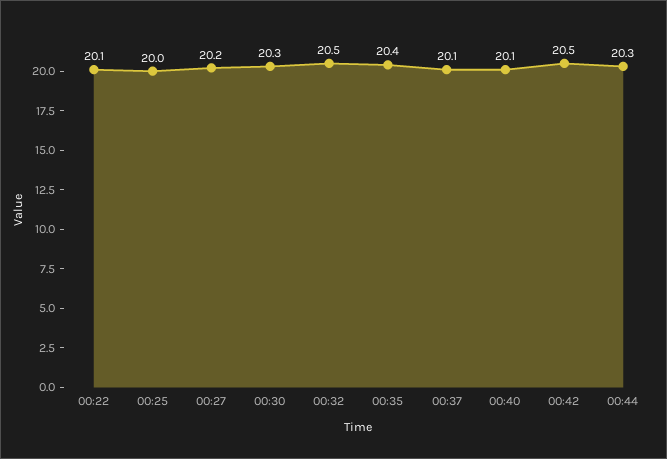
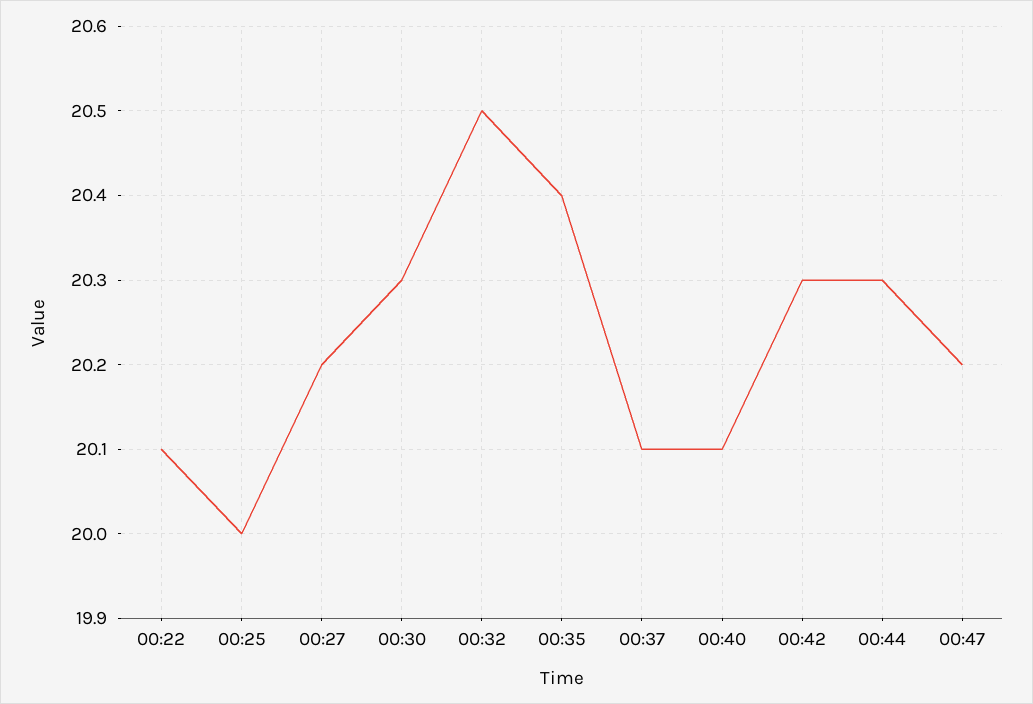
00:42: 20.5 -> 20.3
00:47: none -> 20.2

